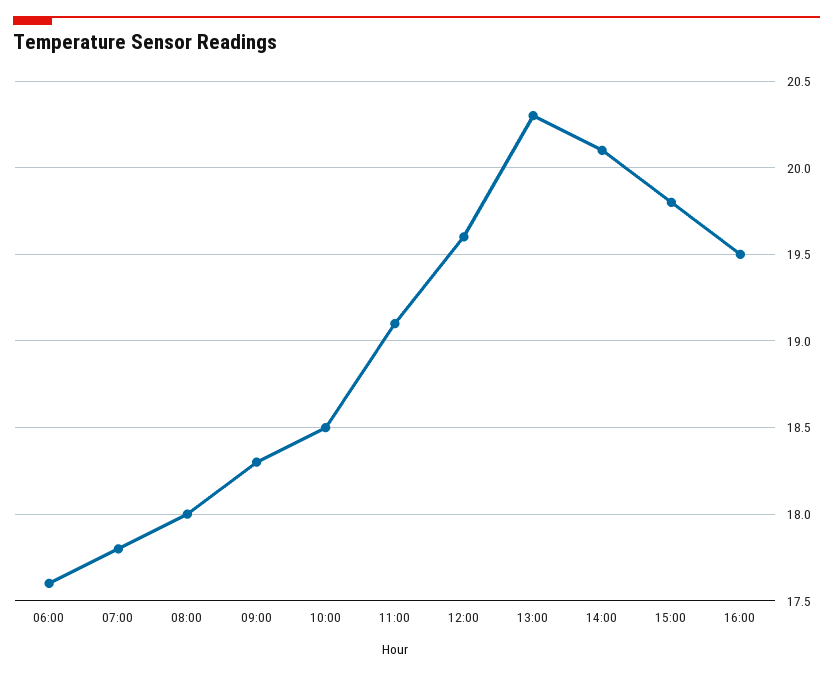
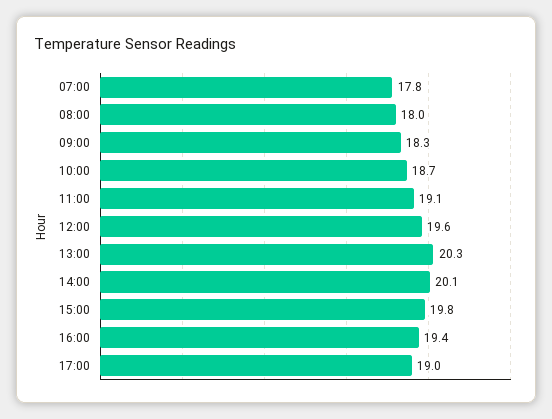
06:00: 17.6 -> none
10:00: 18.5 -> 18.7
16:00: 19.5 -> 19.4
17:00: none -> 19

